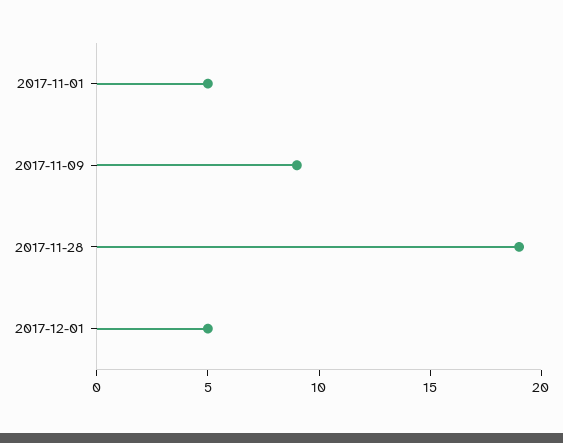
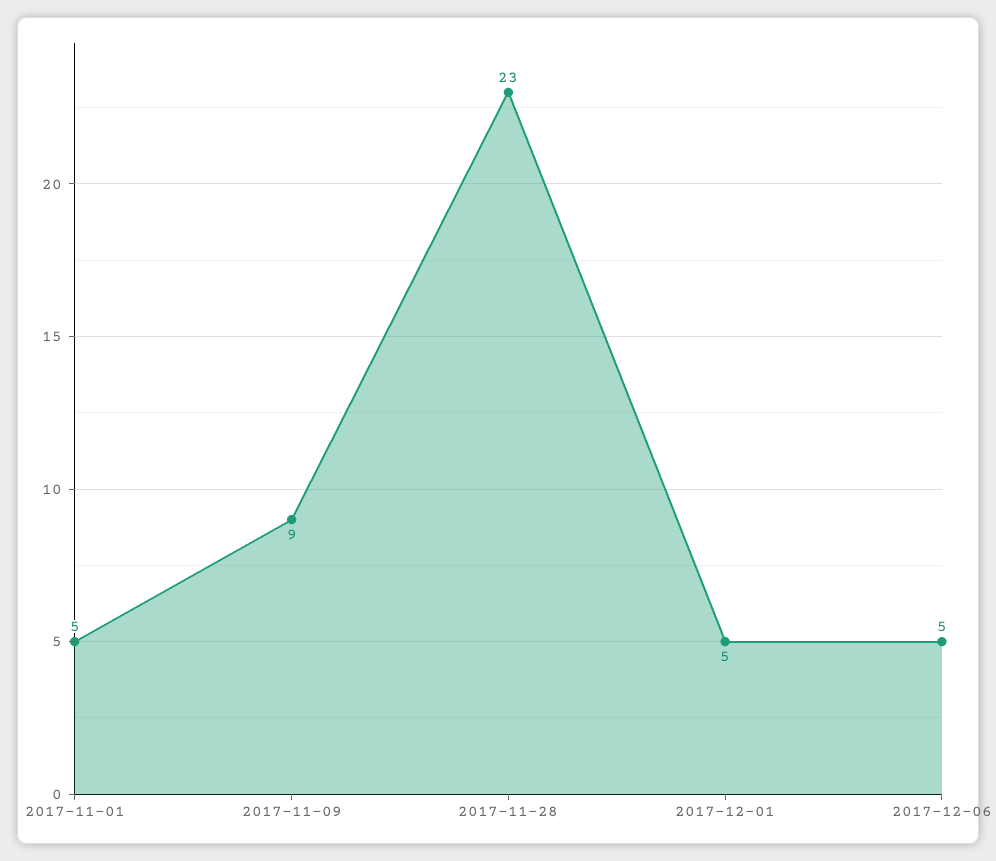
2017-11-28: 19 -> 23
2017-12-06: none -> 5

